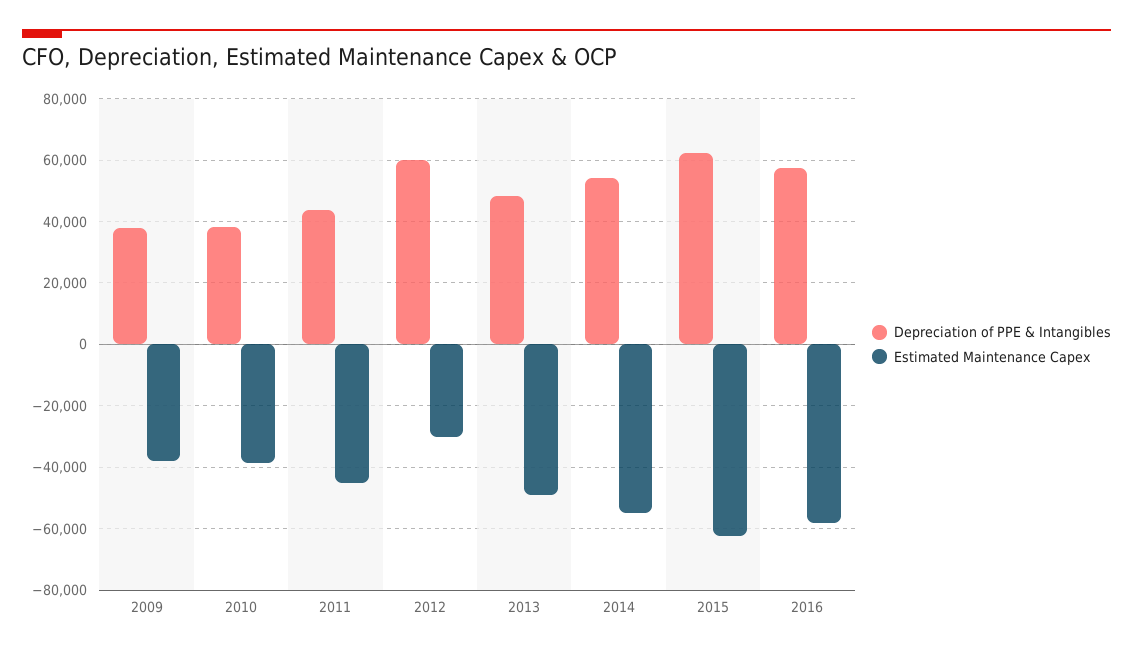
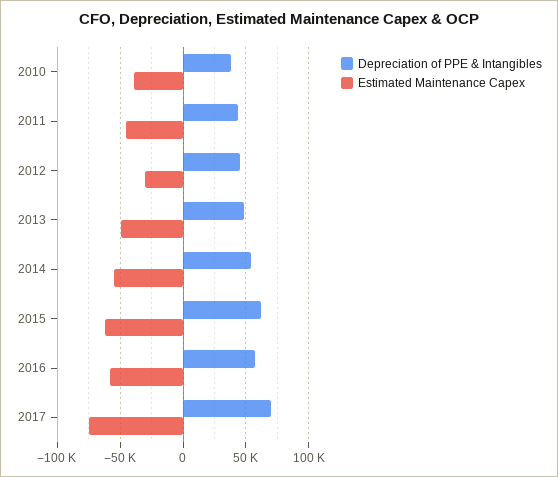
Depreciation of PPE & Intangibles, 2009: 38000 -> none
Estimated Maintenance Capex, 2009: -38000 -> none
Depreciation of PPE & Intangibles, 2012: 60000 -> 45000
Depreciation of PPE & Intangibles, 2017: none -> 70000
Estimated Maintenance Capex, 2017: none -> -75000

